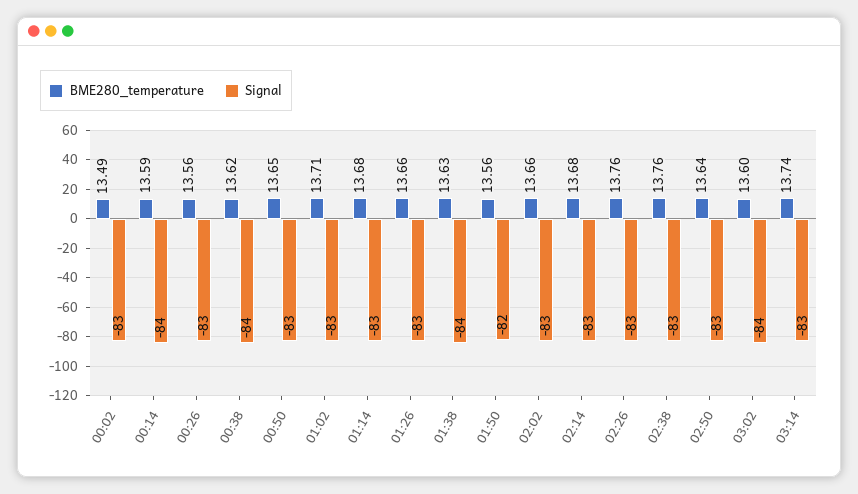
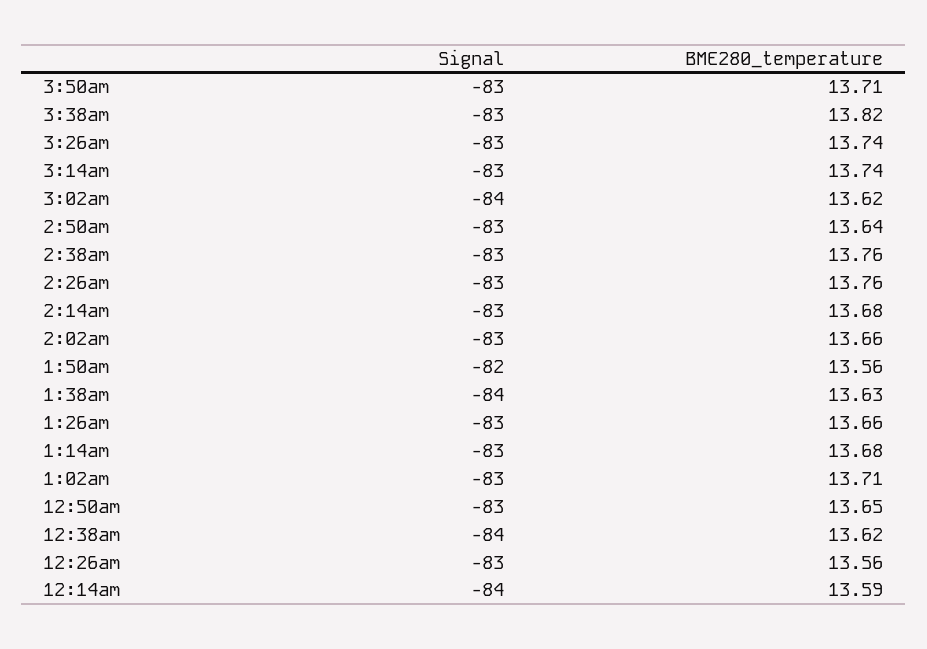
BME280_temperature, 00:02: 13.49 -> none
Signal, 00:02: -83 -> none
BME280_temperature, 03:02: 13.6 -> 13.62
Signal, 3:50am: none -> -83
BME280_temperature, 3:50am: none -> 13.71
Signal, 3:38am: none -> -83
BME280_temperature, 3:38am: none -> 13.82
Signal, 3:26am: none -> -83
BME280_temperature, 3:26am: none -> 13.74

